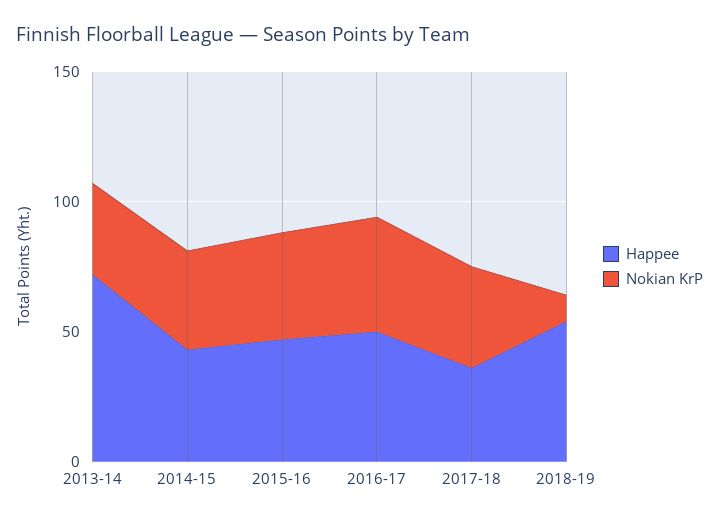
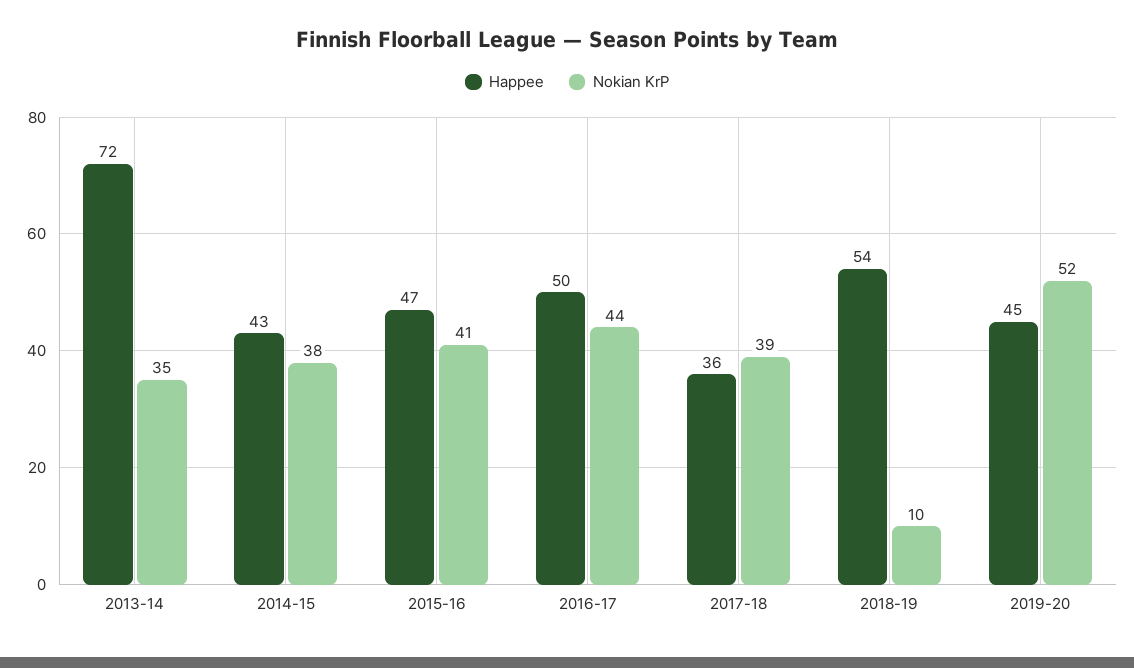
Happee, 2019-20: none -> 45
Nokian KrP, 2019-20: none -> 52

